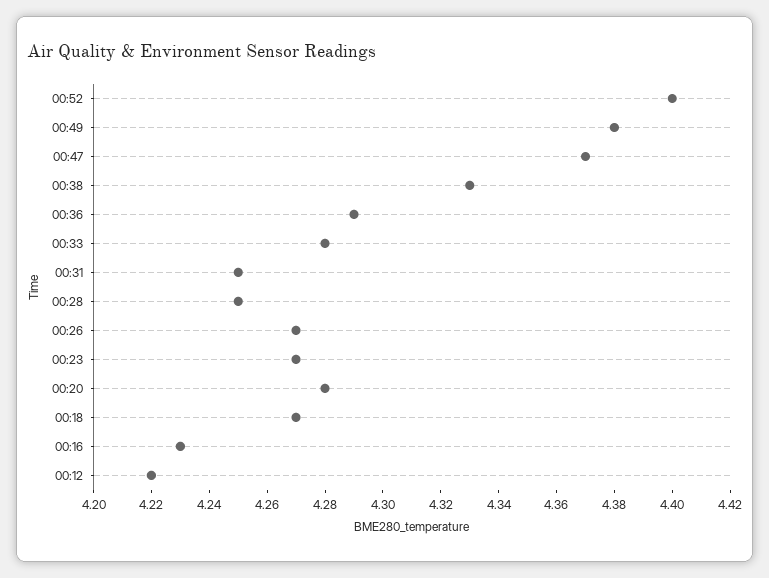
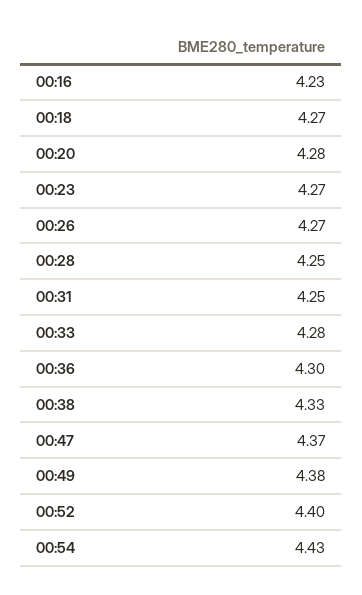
00:36: 4.29 -> 4.3
00:12: 4.22 -> none
00:54: none -> 4.43

